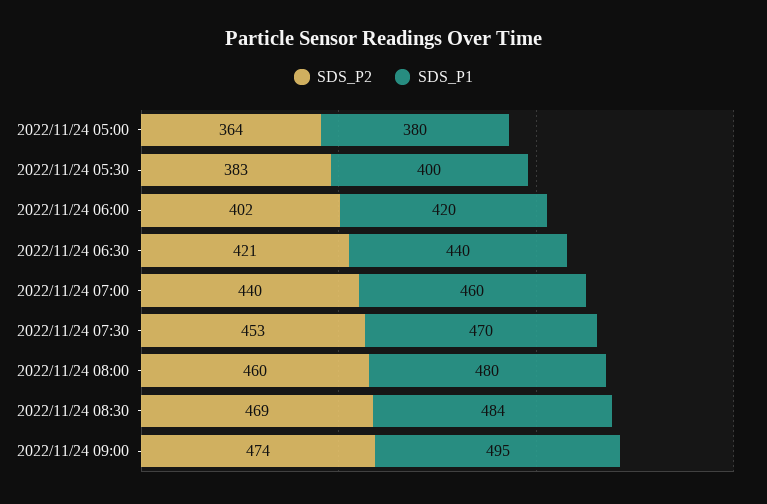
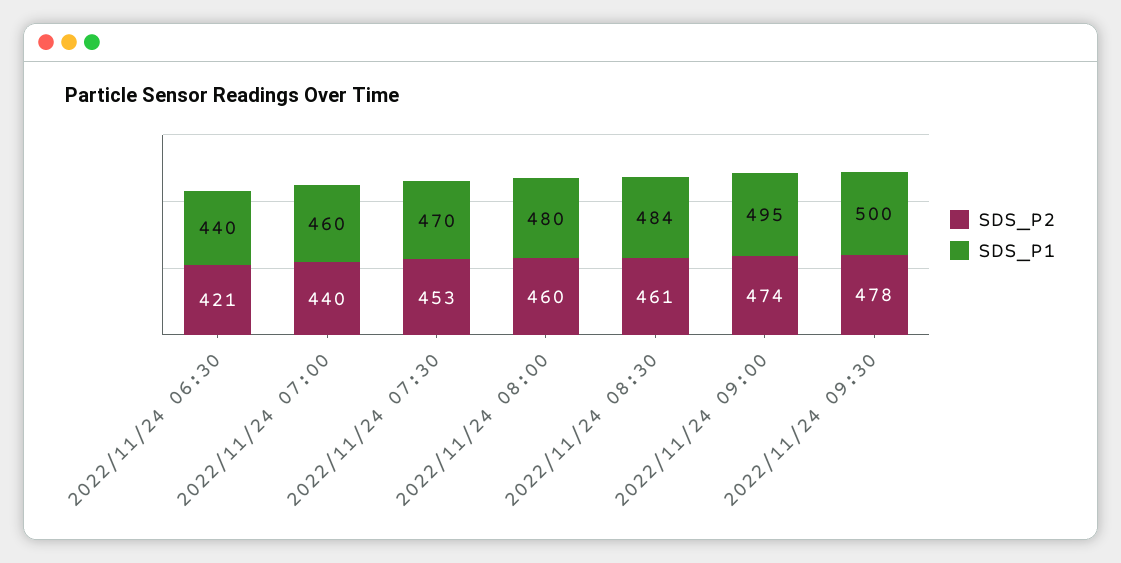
SDS_P2, 2022/11/24 05:00: 364 -> none
SDS_P1, 2022/11/24 05:00: 380 -> none
SDS_P2, 2022/11/24 05:30: 383 -> none
SDS_P1, 2022/11/24 05:30: 400 -> none
SDS_P2, 2022/11/24 06:00: 402 -> none
SDS_P1, 2022/11/24 06:00: 420 -> none
SDS_P2, 2022/11/24 08:30: 469 -> 461
SDS_P2, 2022/11/24 09:30: none -> 478
SDS_P1, 2022/11/24 09:30: none -> 500

